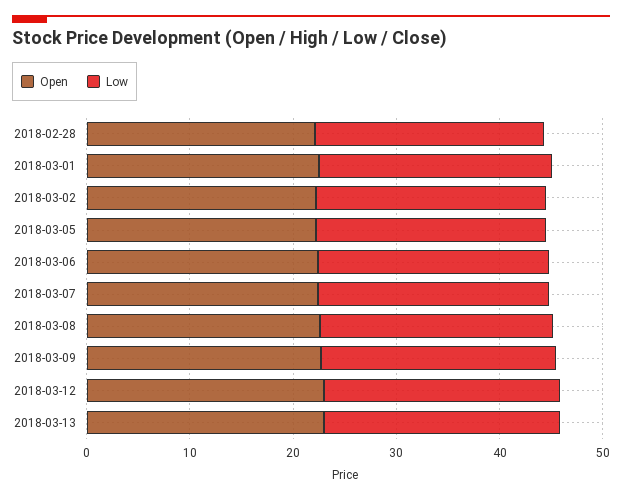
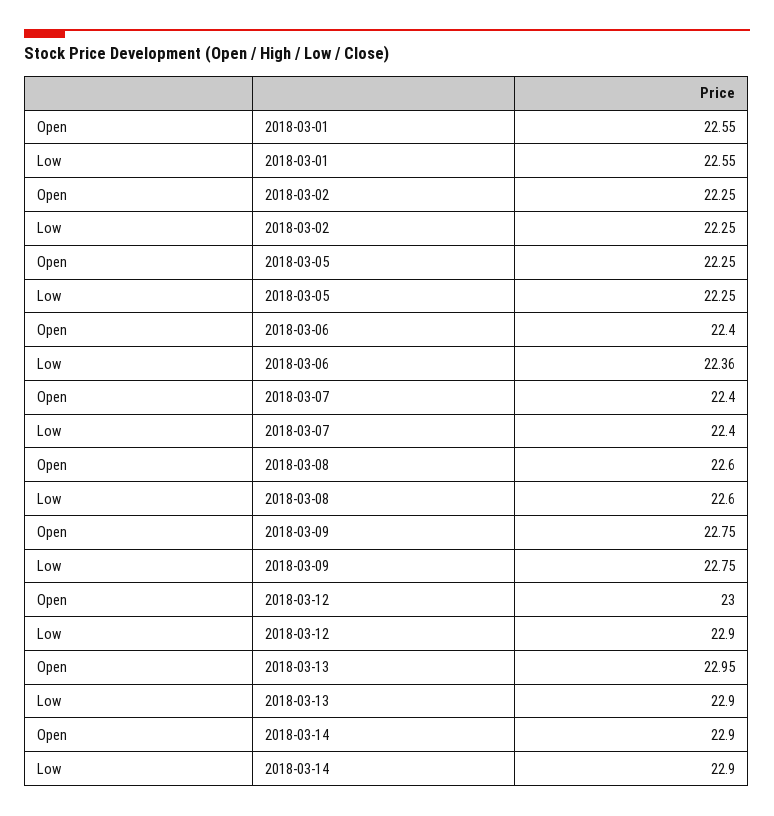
Open, 2018-02-28: 22 -> none
Low, 2018-02-28: 22 -> none
Open, 2018-03-14: none -> 22.9
Low, 2018-03-14: none -> 22.9

